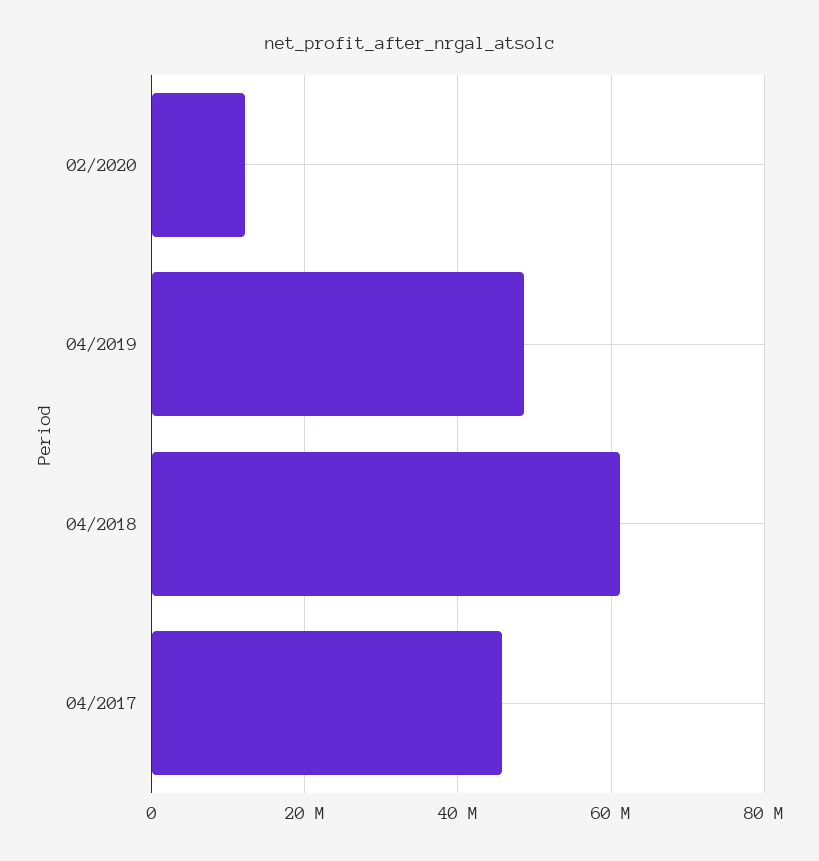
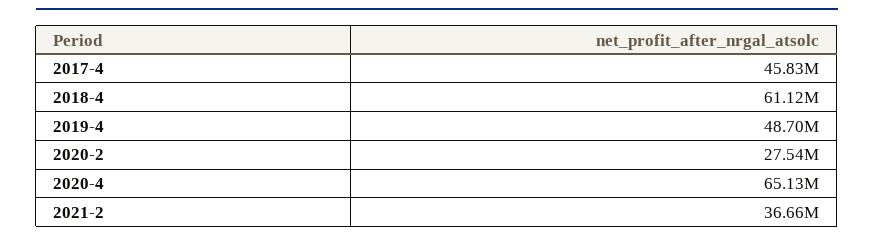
02/2020: 12000000 -> 27540000
2020-4: none -> 65130000
2021-2: none -> 36660000

